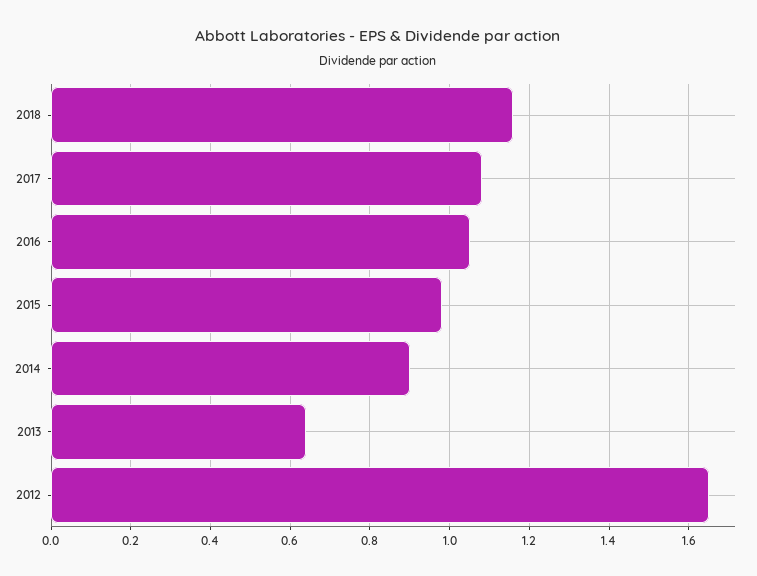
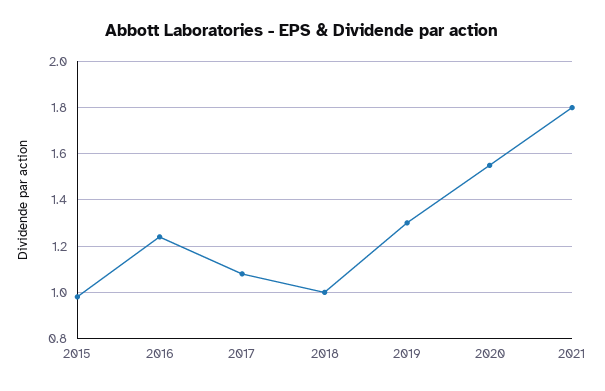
2018: 1.15 -> 1
2016: 1.05 -> 1.25
2014: 0.9 -> none
2013: 0.65 -> none
2012: 1.65 -> none
2019: none -> 1.3
2020: none -> 1.55
2021: none -> 1.8

